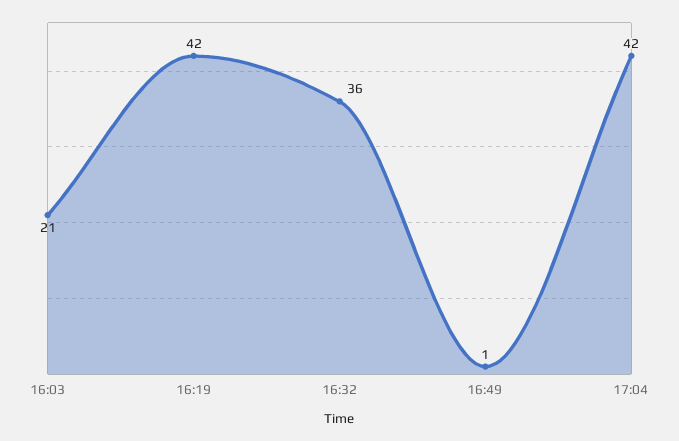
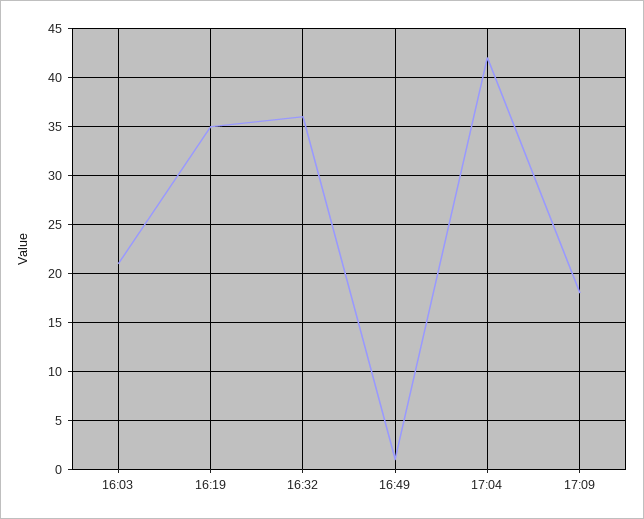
16:19: 42 -> 35
17:09: none -> 18

